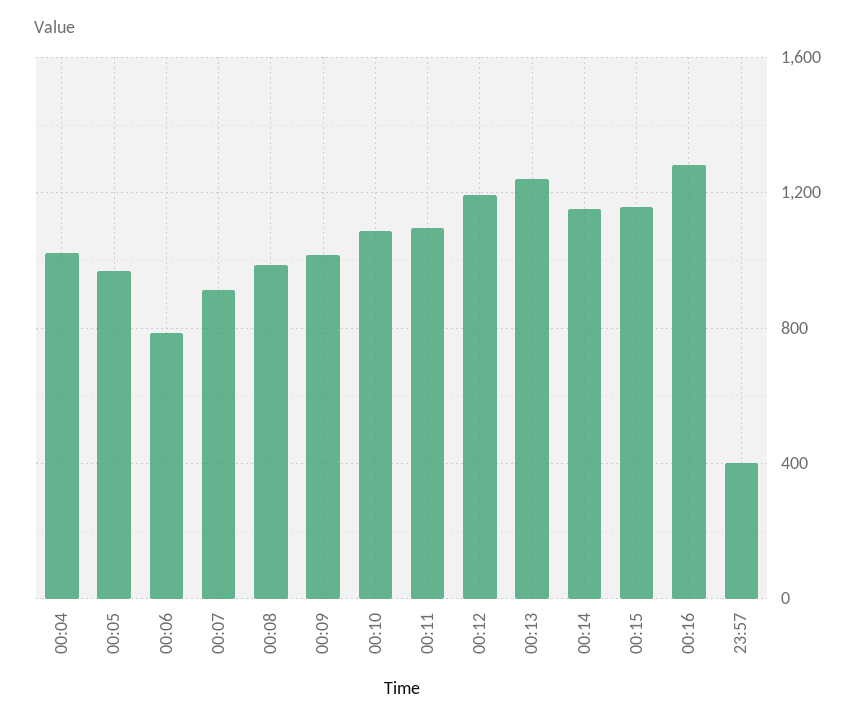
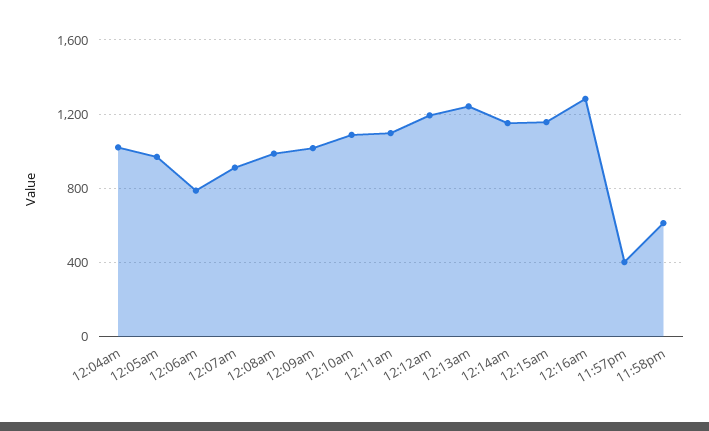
11:58pm: none -> 600

